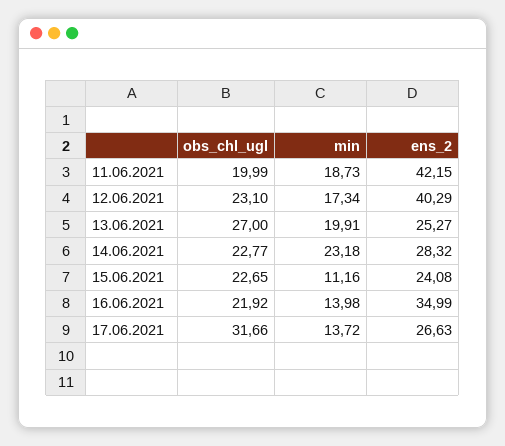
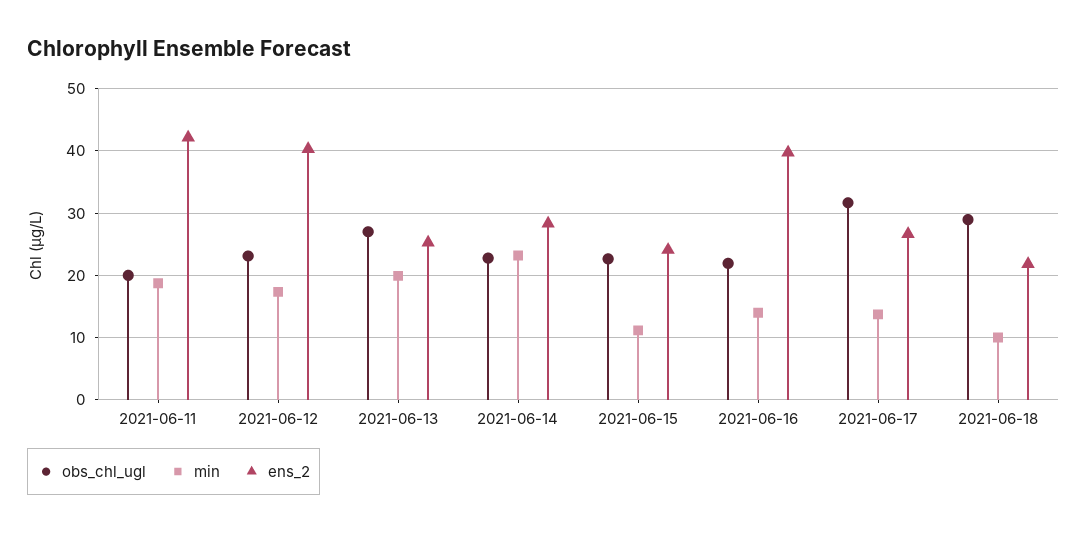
ens_2, 16.06.2021: 34.99 -> 40
obs_chl_ugl, 2021-06-18: none -> 29
min, 2021-06-18: none -> 10
ens_2, 2021-06-18: none -> 22

